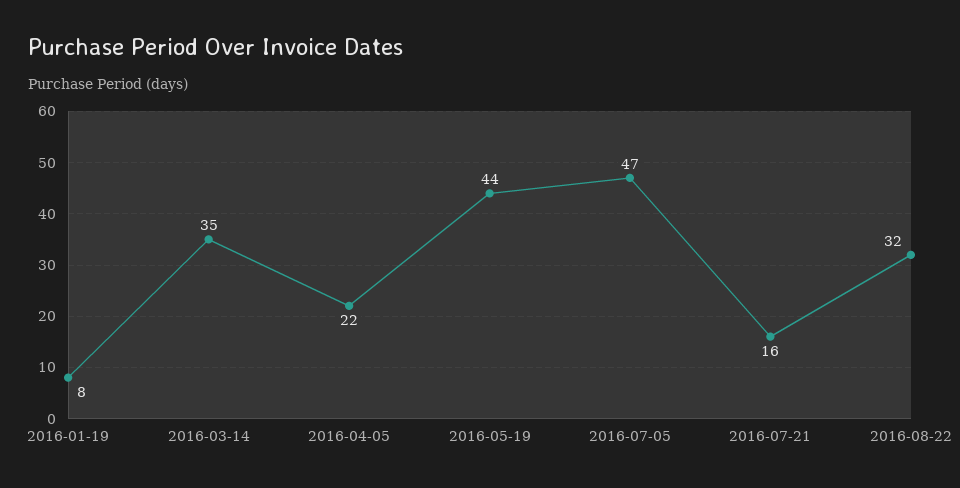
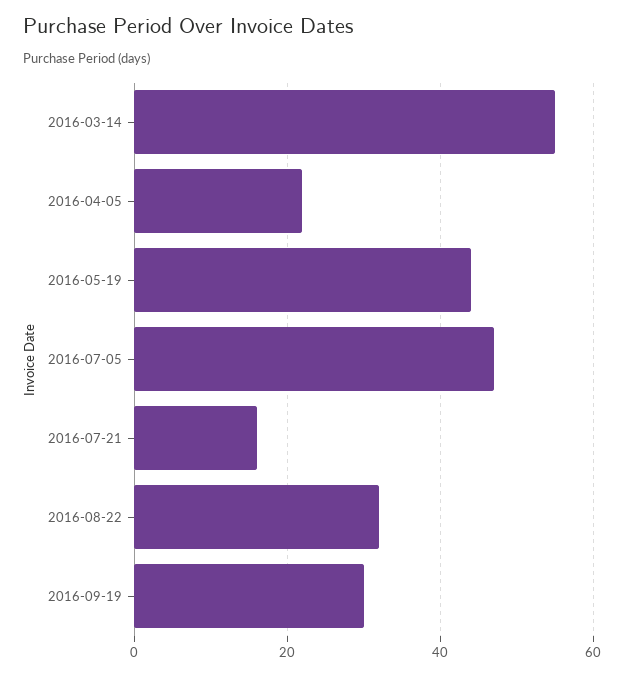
2016-01-19: 8 -> none
2016-03-14: 35 -> 55
2016-09-19: none -> 30

